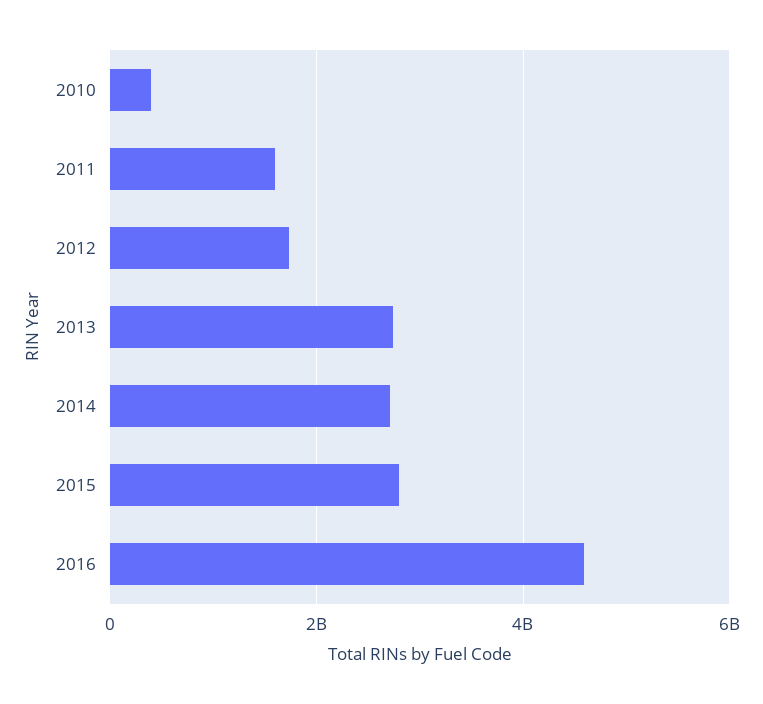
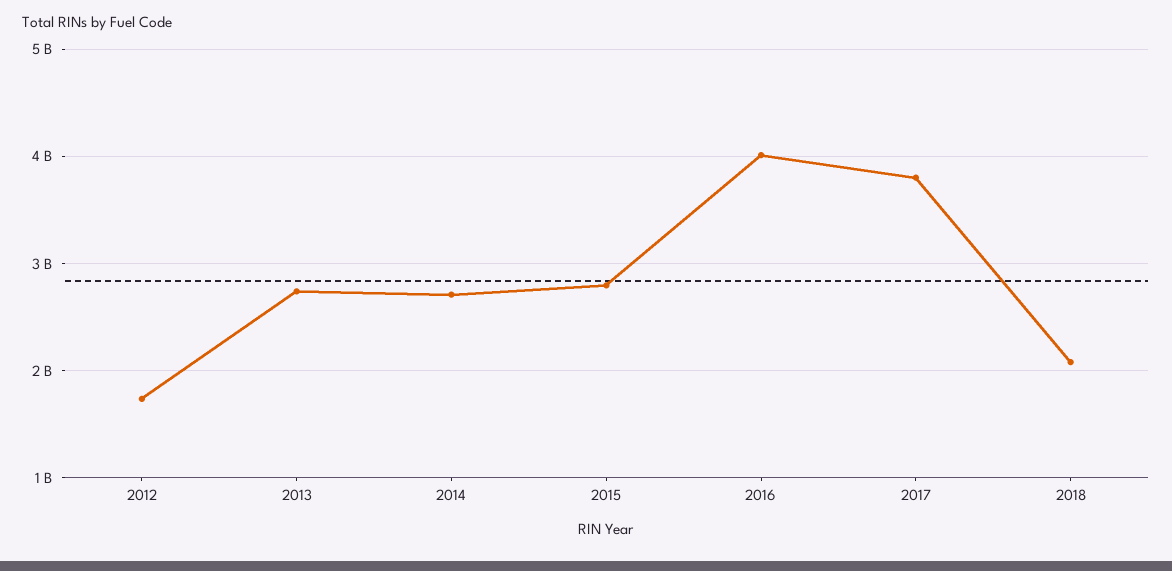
2010: 400000000 -> none
2011: 1600000000 -> none
2016: 4600000000 -> 4000000000
2017: none -> 3800000000
2018: none -> 2100000000

